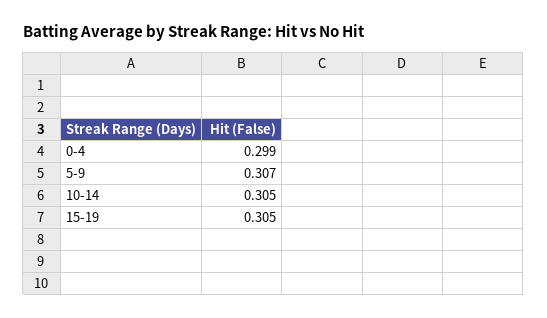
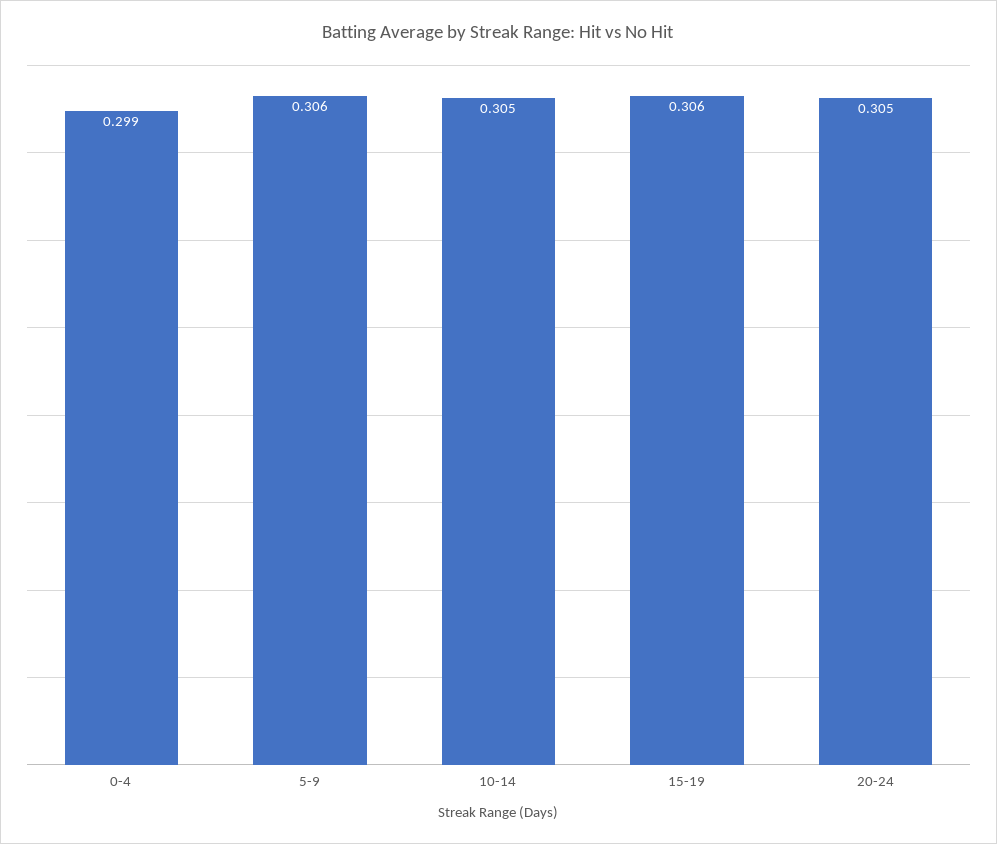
5-9: 0.307 -> 0.306
15-19: 0.305 -> 0.306
20-24: none -> 0.305

